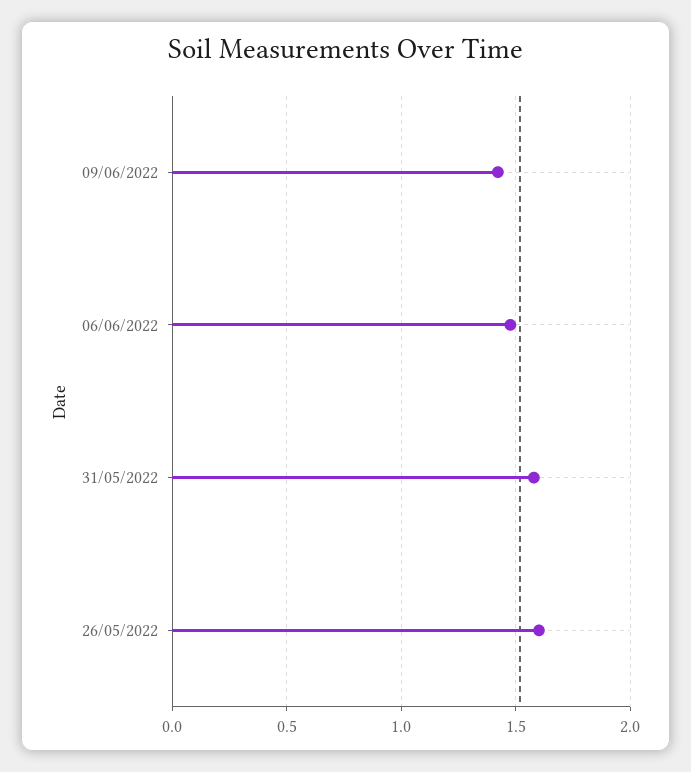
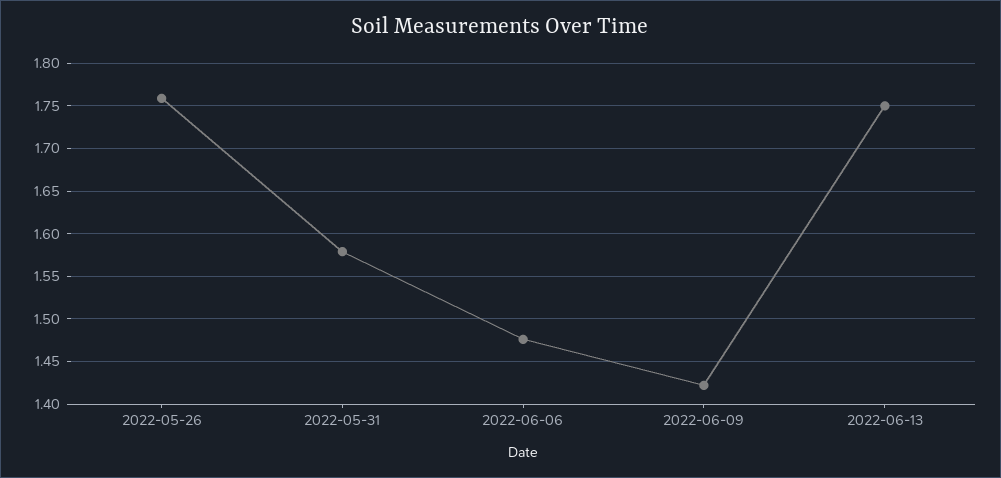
26/05/2022: 1.6 -> 1.76
2022-06-13: none -> 1.75

